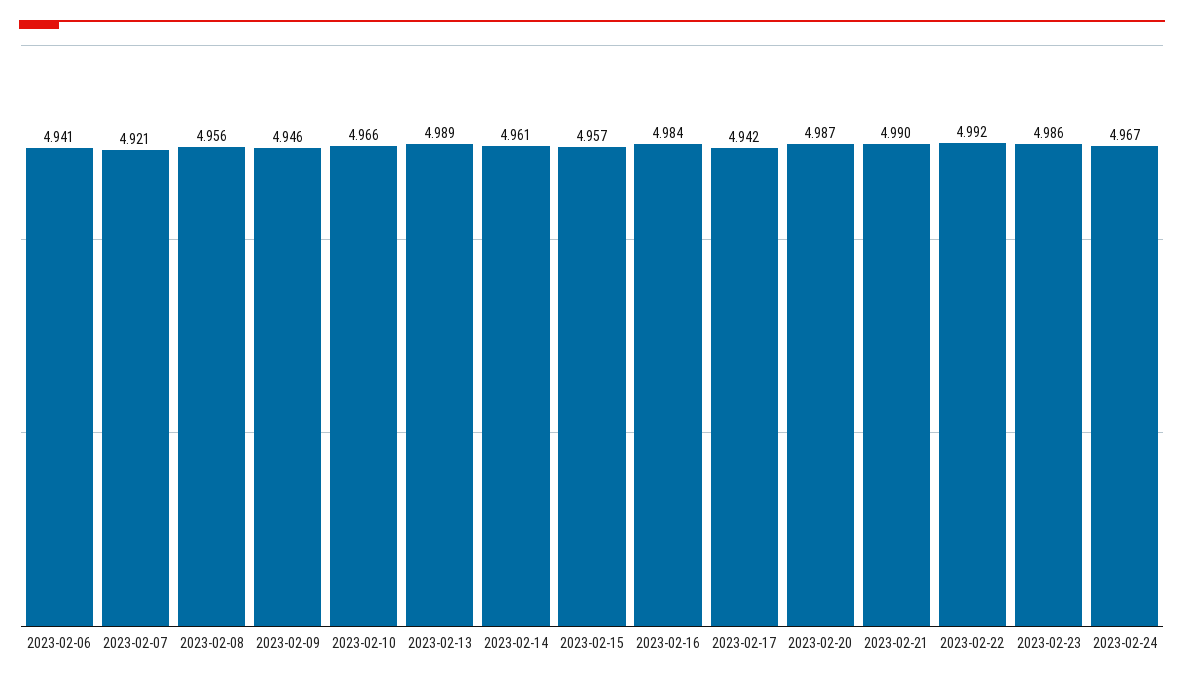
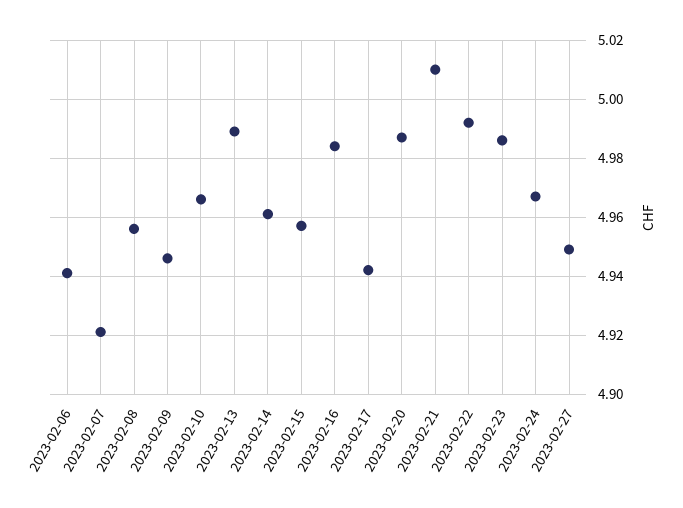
2023-02-21: 4.99 -> 5.01
2023-02-27: none -> 4.95

